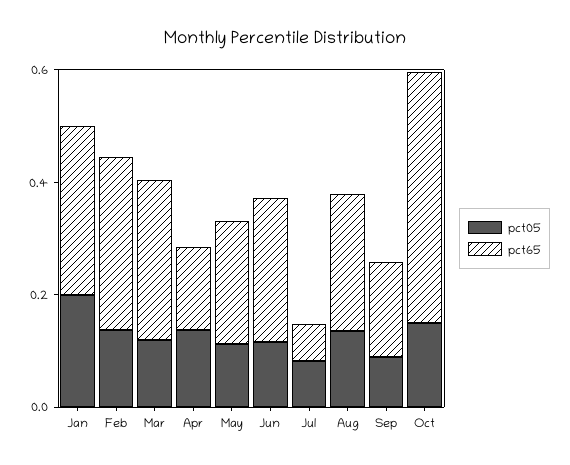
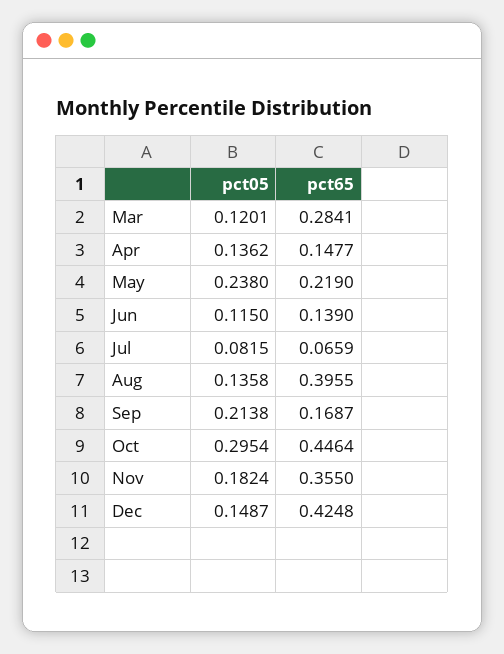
pct05, Jan: 0.2 -> none
pct65, Jan: 0.3 -> none
pct05, Feb: 0.15 -> none
pct65, Feb: 0.3 -> none
pct05, May: 0.1 -> 0.238
pct65, Jun: 0.25 -> 0.139
pct65, Aug: 0.25 -> 0.3955
pct05, Sep: 0.1 -> 0.2138
pct05, Oct: 0.15 -> 0.2954
pct05, Nov: none -> 0.1824
pct65, Nov: none -> 0.355
pct05, Dec: none -> 0.1487
pct65, Dec: none -> 0.4248

